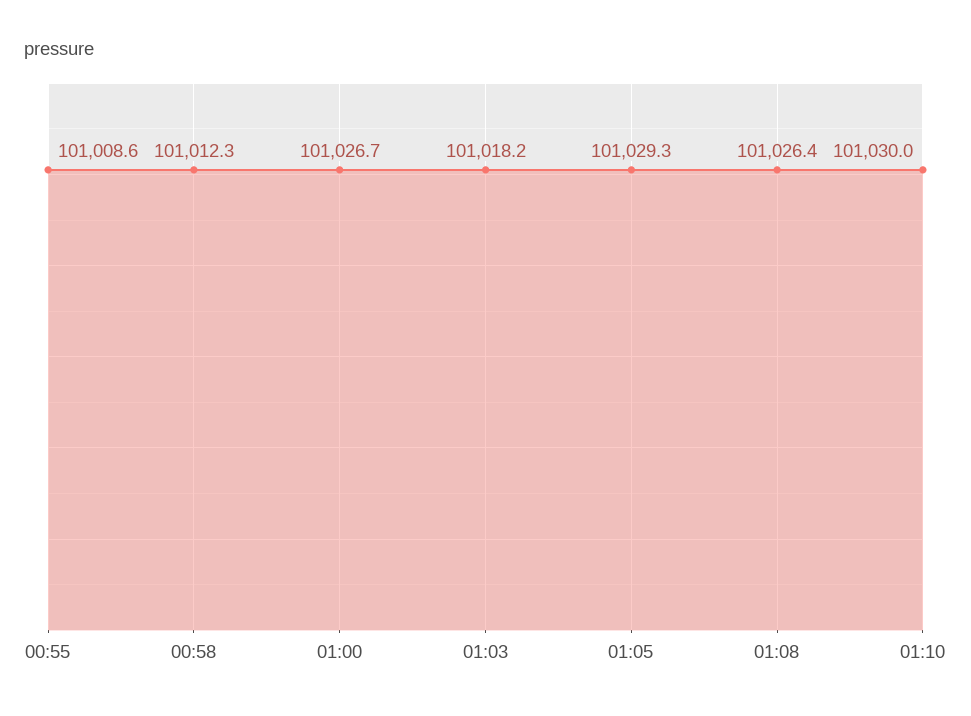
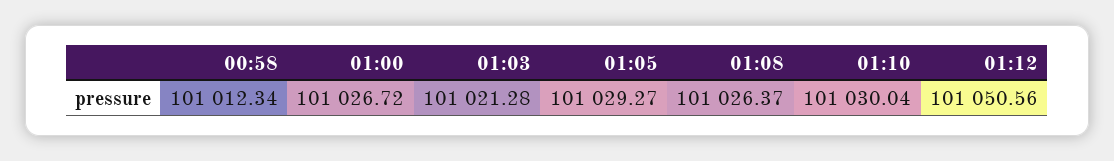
00:55: 101008.6 -> none
01:03: 101018.2 -> 101021.28
01:12: none -> 101050.56

